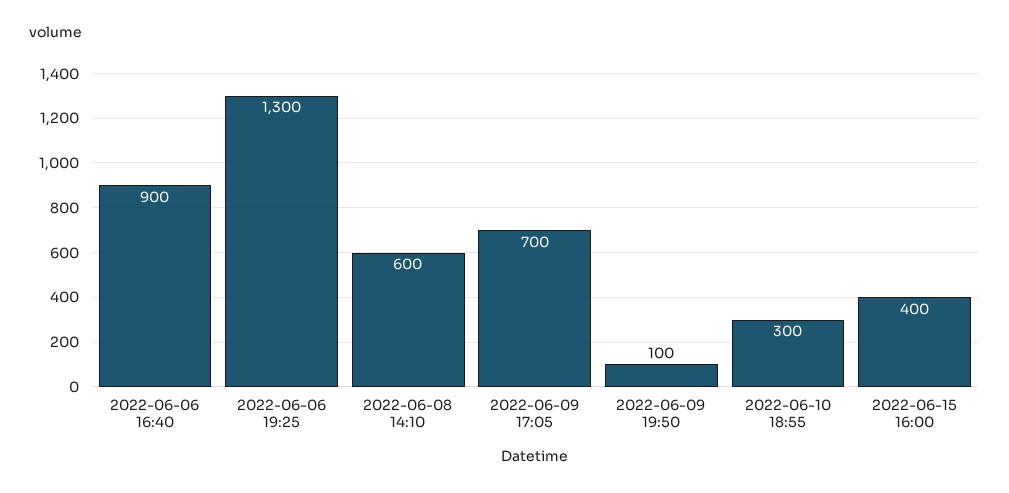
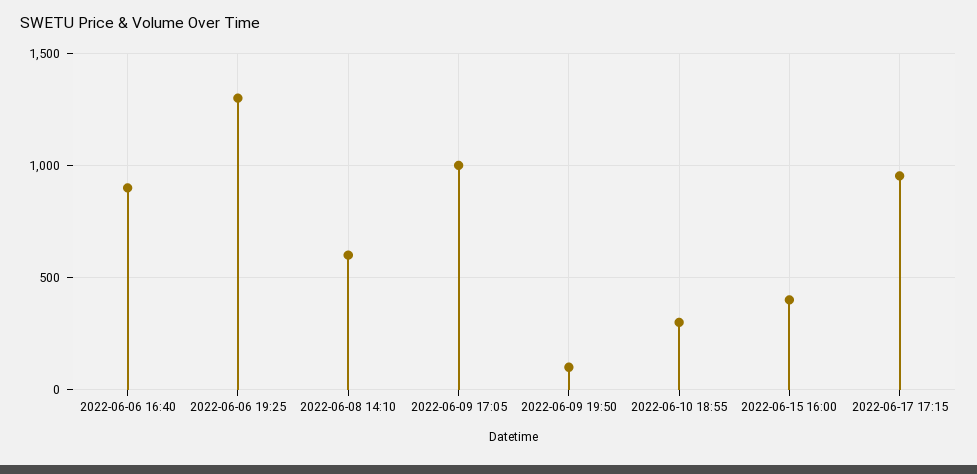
2022-06-09 17:05: 700 -> 1000
2022-06-17 17:15: none -> 950

